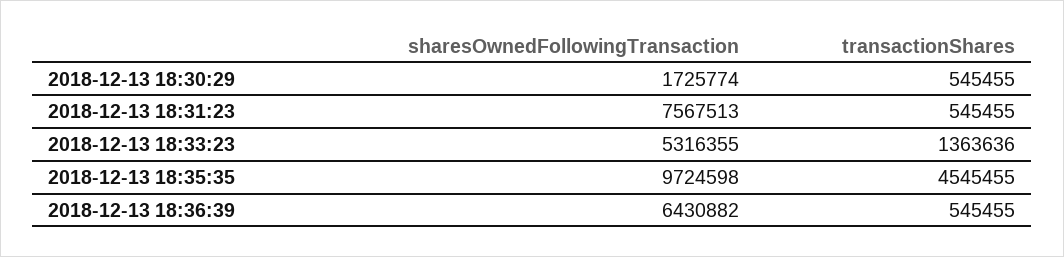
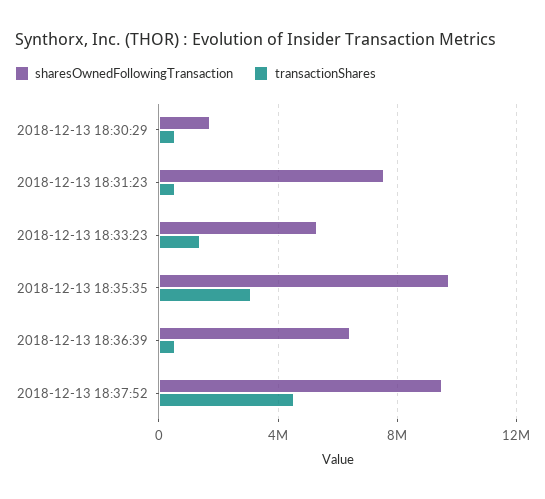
transactionShares, 2018-12-13 18:35:35: 4545455 -> 3000000
sharesOwnedFollowingTransaction, 2018-12-13 18:37:52: none -> 9500000
transactionShares, 2018-12-13 18:37:52: none -> 4500000

